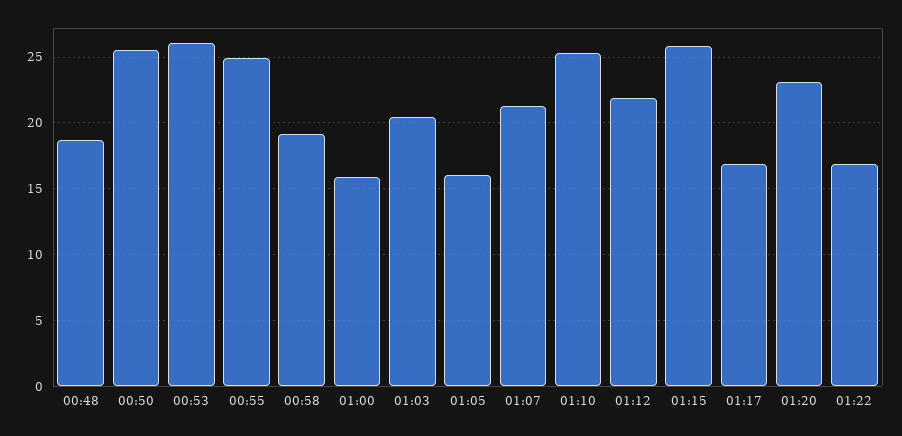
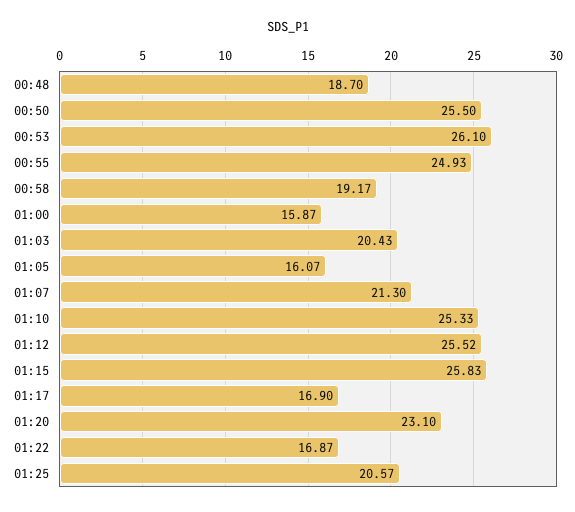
01:12: 22 -> 25.52
01:25: none -> 20.57

